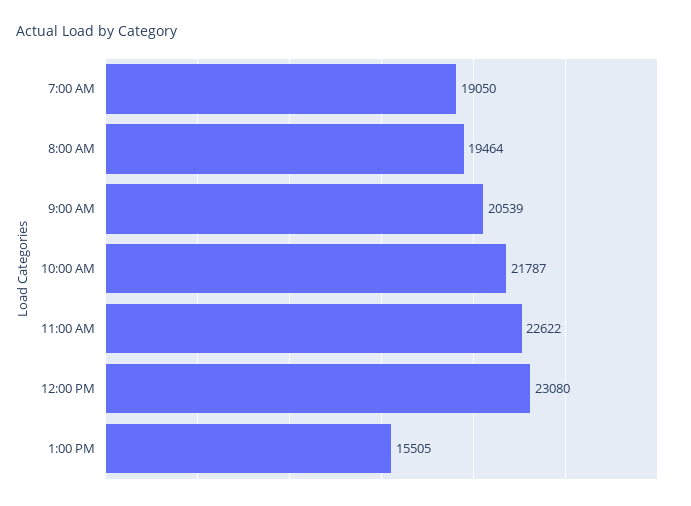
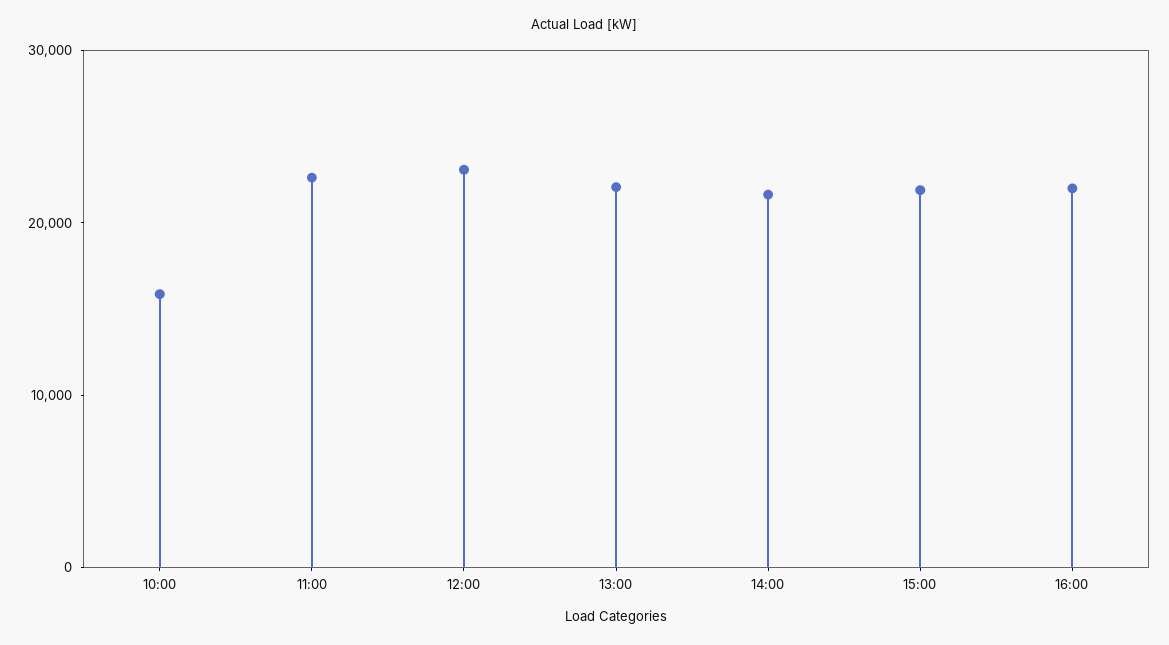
7:00 AM: 19050 -> none
8:00 AM: 19464 -> none
9:00 AM: 20539 -> none
10:00 AM: 21787 -> 16000
1:00 PM: 15505 -> 22000
14:00: none -> 22000
15:00: none -> 22000
16:00: none -> 22000

